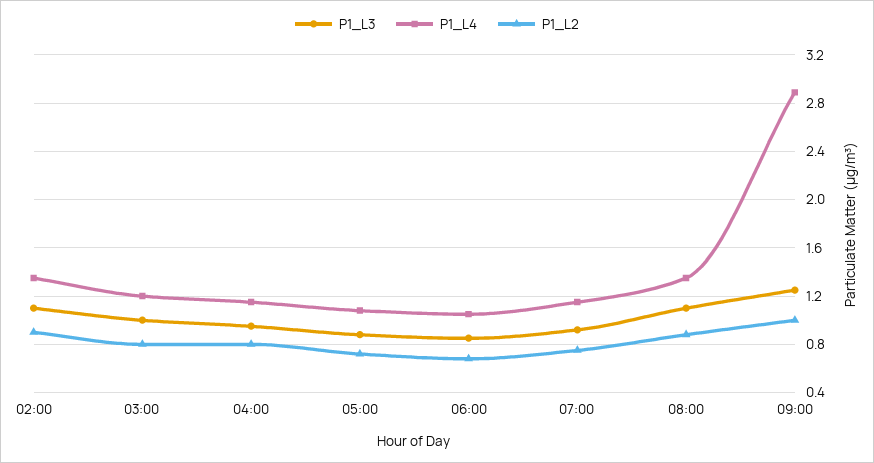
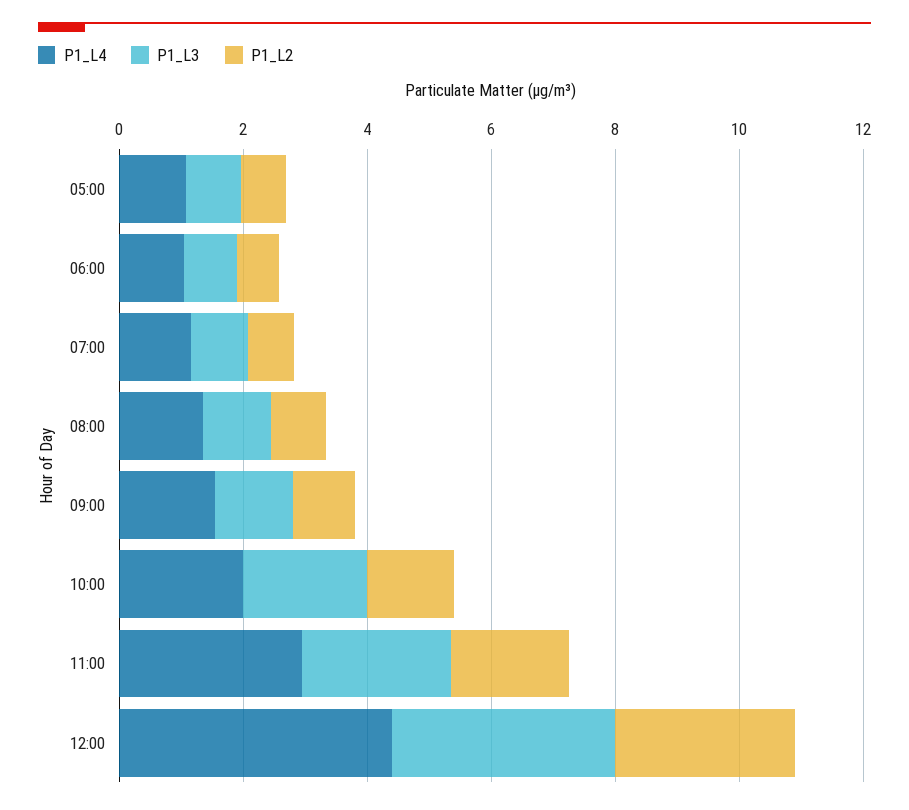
P1_L3, 02:00: 1.1 -> none
P1_L4, 02:00: 1.35 -> none
P1_L2, 02:00: 0.9 -> none
P1_L3, 03:00: 1 -> none
P1_L4, 03:00: 1.2 -> none
P1_L2, 03:00: 0.8 -> none
P1_L3, 04:00: 0.95 -> none
P1_L4, 04:00: 1.15 -> none
P1_L2, 04:00: 0.8 -> none
P1_L4, 09:00: 2.9 -> 1.5
P1_L4, 10:00: none -> 2
P1_L3, 10:00: none -> 2
P1_L2, 10:00: none -> 1.5
P1_L4, 11:00: none -> 3
P1_L3, 11:00: none -> 2.5
P1_L2, 11:00: none -> 2
P1_L4, 12:00: none -> 4.5
P1_L3, 12:00: none -> 3.5
P1_L2, 12:00: none -> 3

